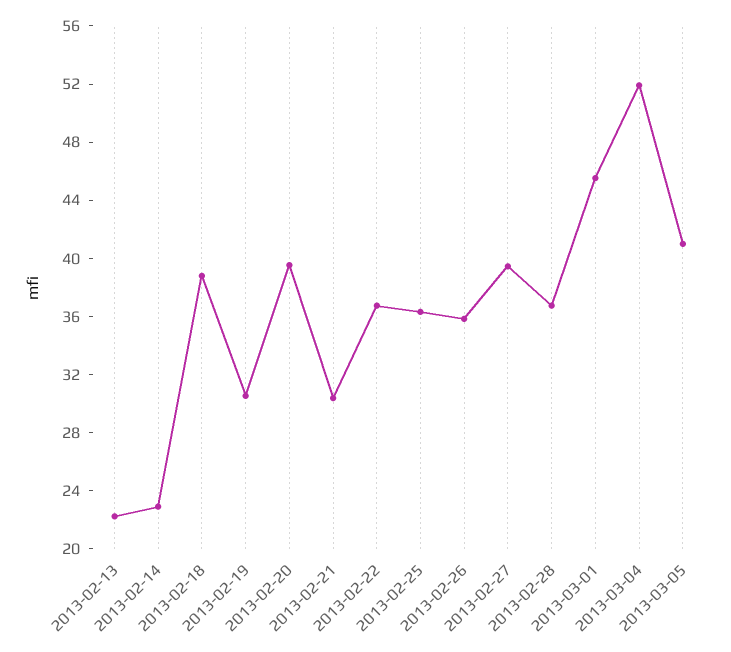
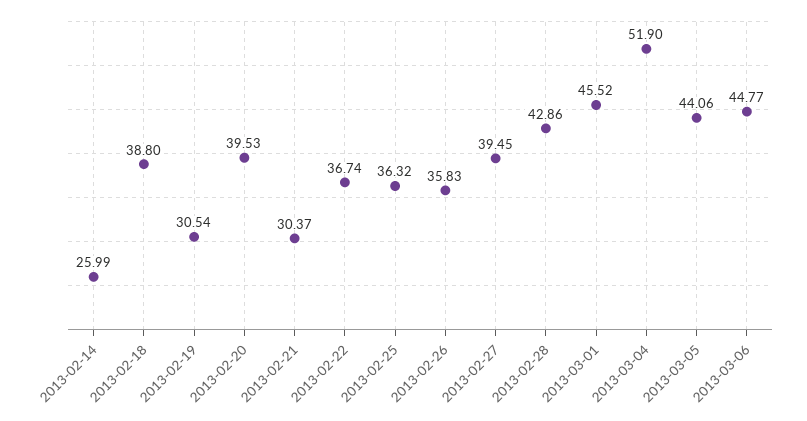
2013-02-13: 22 -> none
2013-02-14: 23 -> 25.99
2013-02-28: 37 -> 42.86
2013-03-05: 41 -> 44.06
2013-03-06: none -> 44.77

